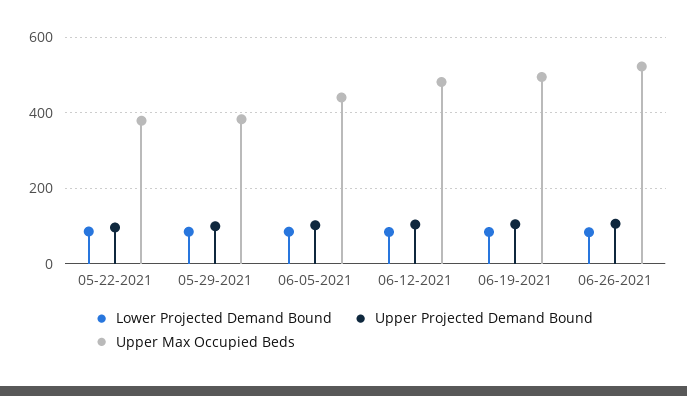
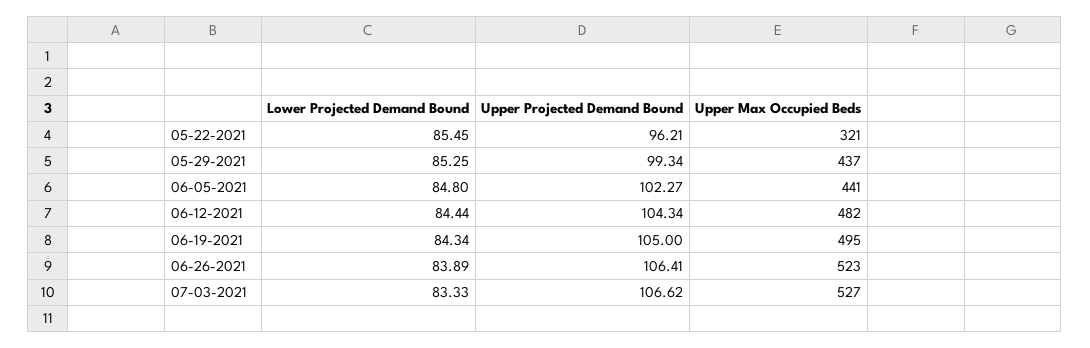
Upper Max Occupied Beds, 05-22-2021: 380 -> 321
Upper Max Occupied Beds, 05-29-2021: 380 -> 437
Lower Projected Demand Bound, 07-03-2021: none -> 83.33
Upper Projected Demand Bound, 07-03-2021: none -> 106.62
Upper Max Occupied Beds, 07-03-2021: none -> 527

